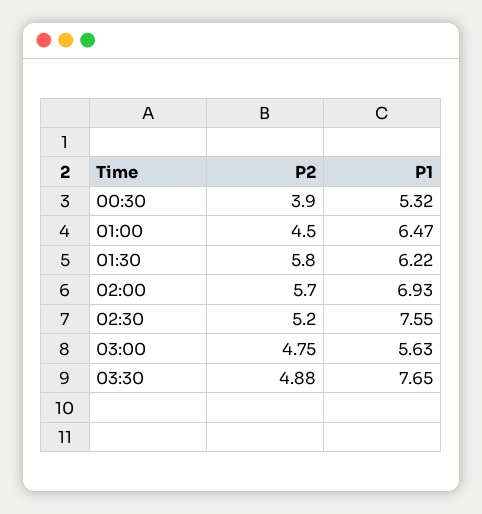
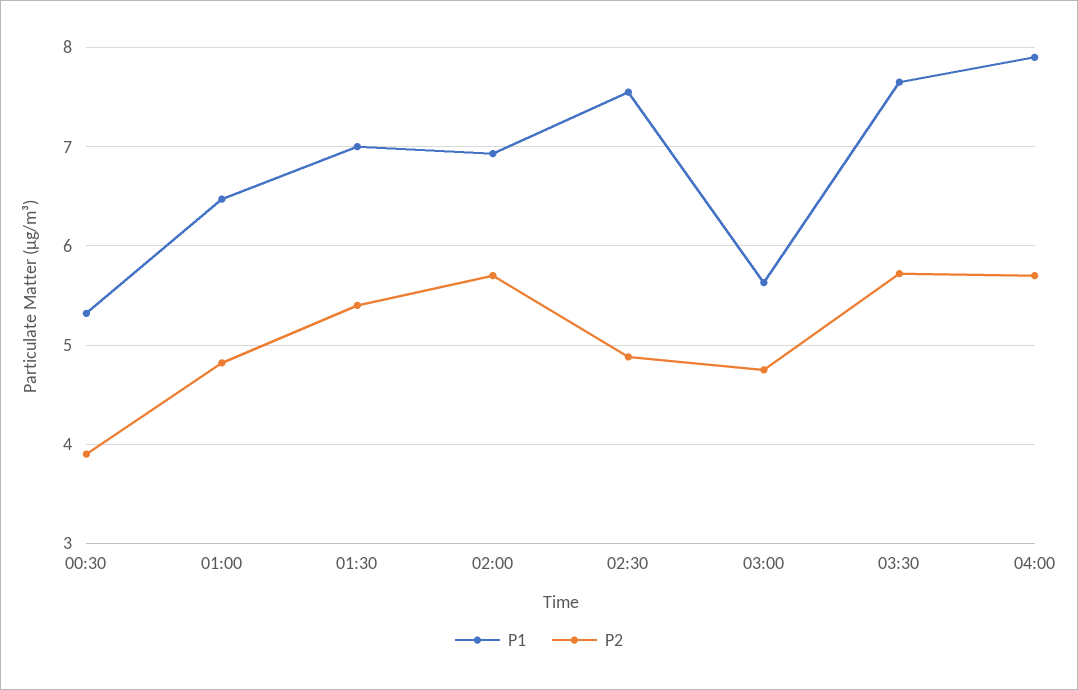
P2, 01:00: 4.5 -> 4.8
P2, 01:30: 5.8 -> 5.4
P1, 01:30: 6.22 -> 7
P2, 02:30: 5.2 -> 4.9
P2, 03:30: 4.88 -> 5.7
P1, 04:00: none -> 7.9
P2, 04:00: none -> 5.7

